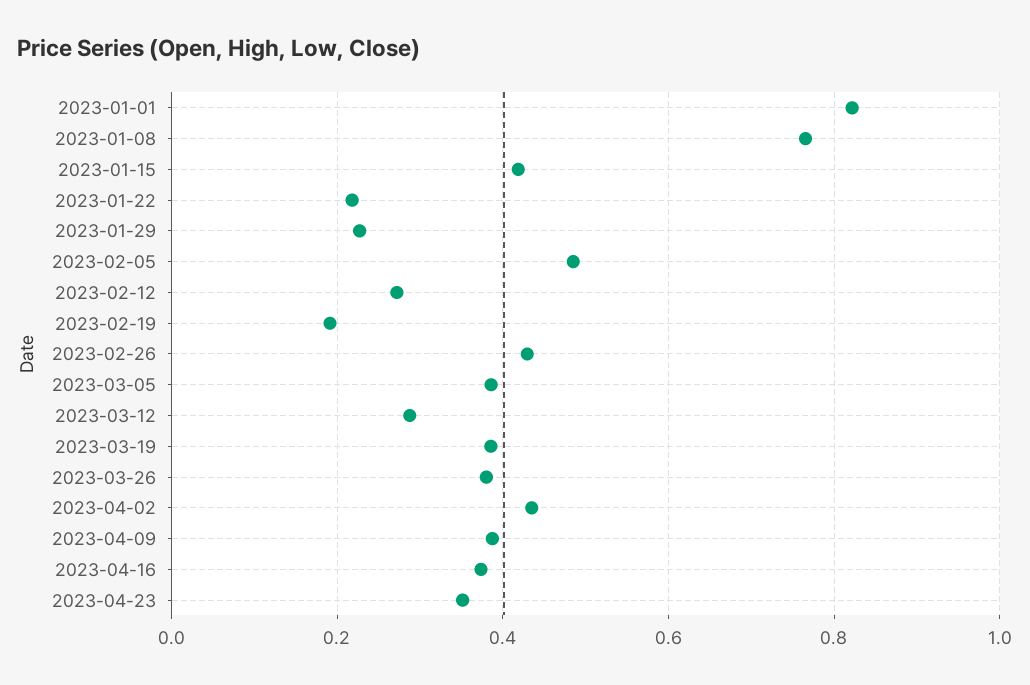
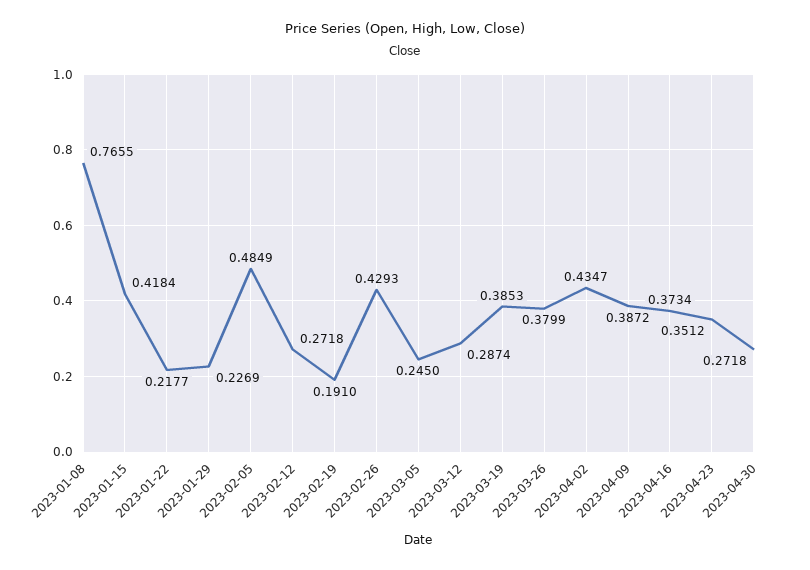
2023-01-01: 0.82 -> none
2023-03-05: 0.38 -> 0.245
2023-04-30: none -> 0.2718

